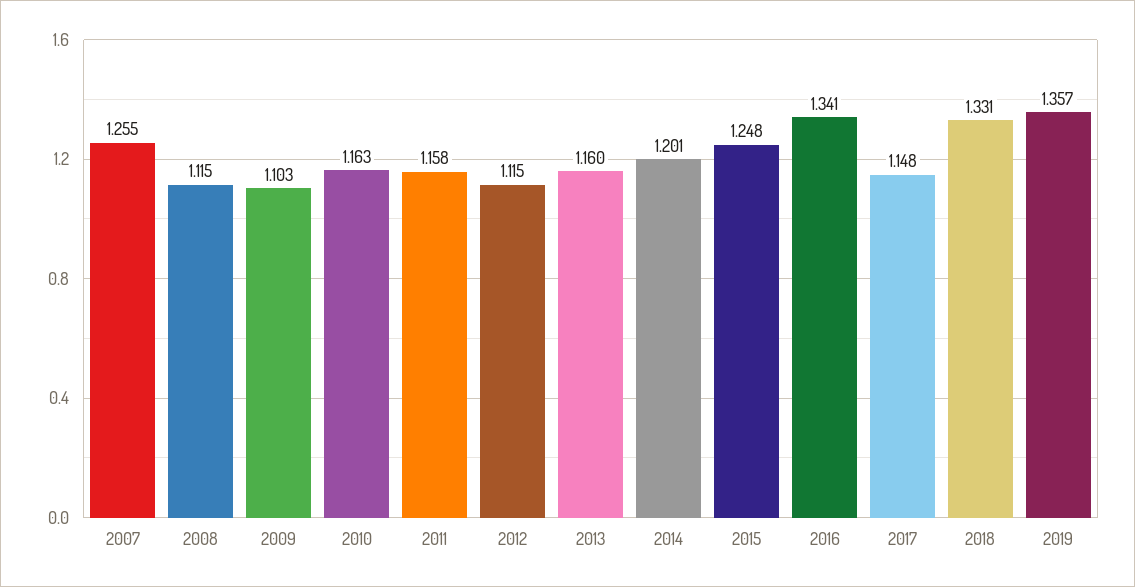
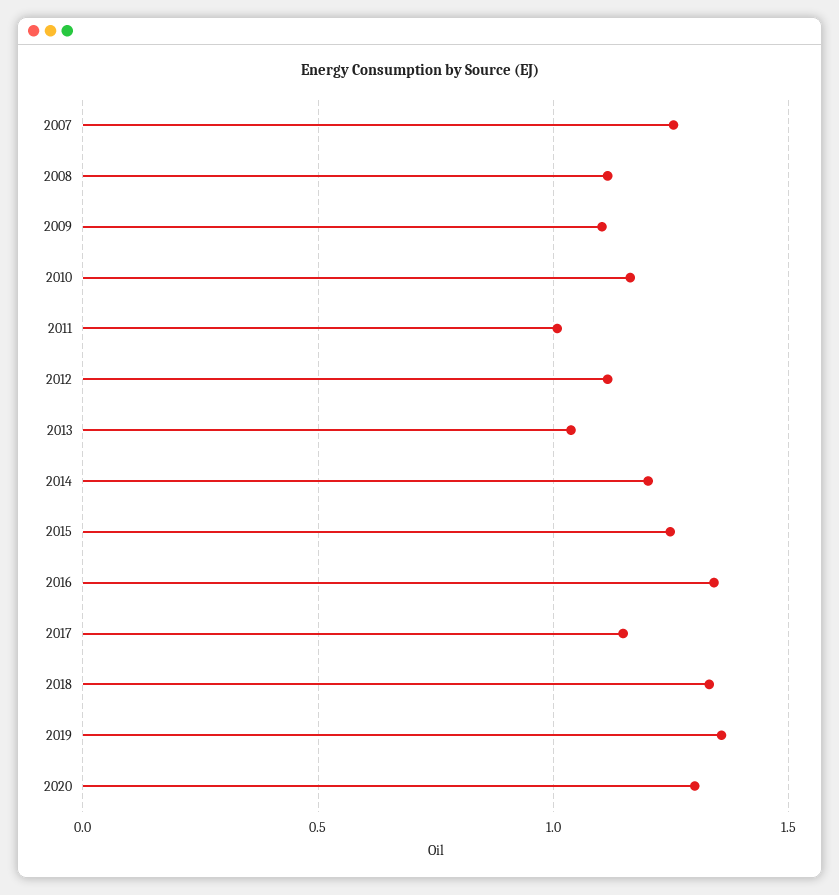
2011: 1.158 -> 1
2013: 1.16 -> 1.05
2020: none -> 1.3

